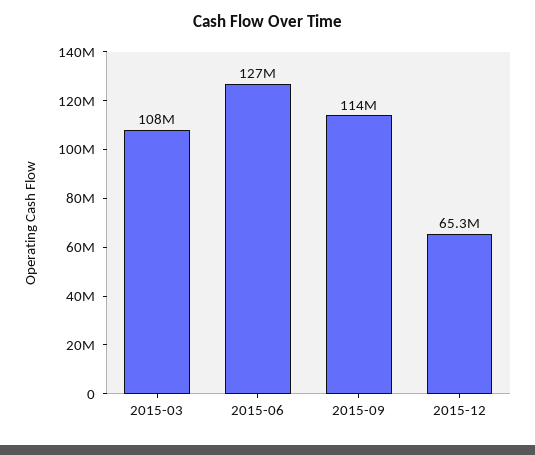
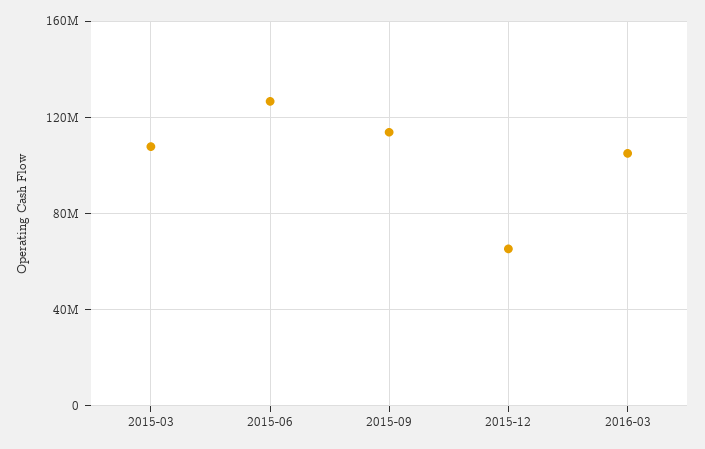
2016-03: none -> 105000000

